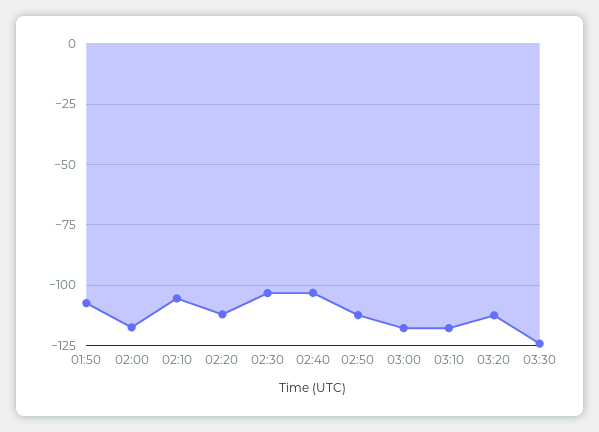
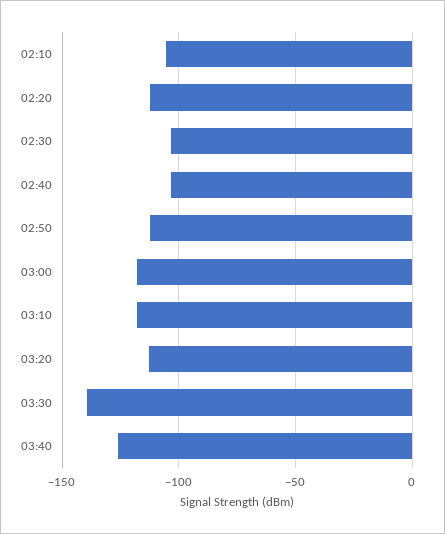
01:50: -107.5 -> none
02:00: -117.5 -> none
03:30: -125 -> -140
03:40: none -> -125

